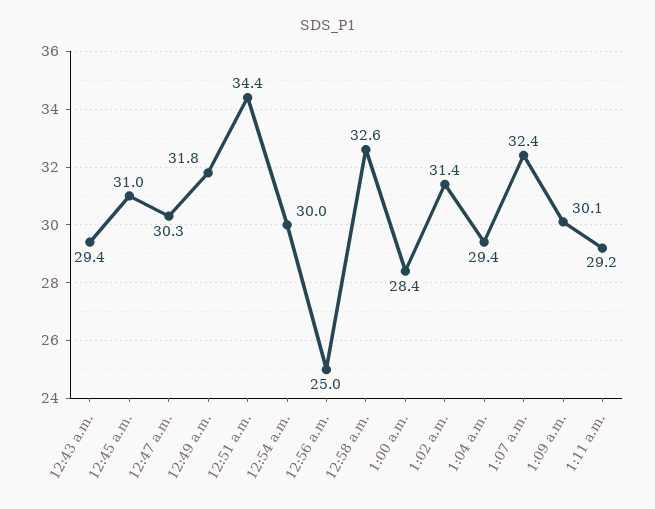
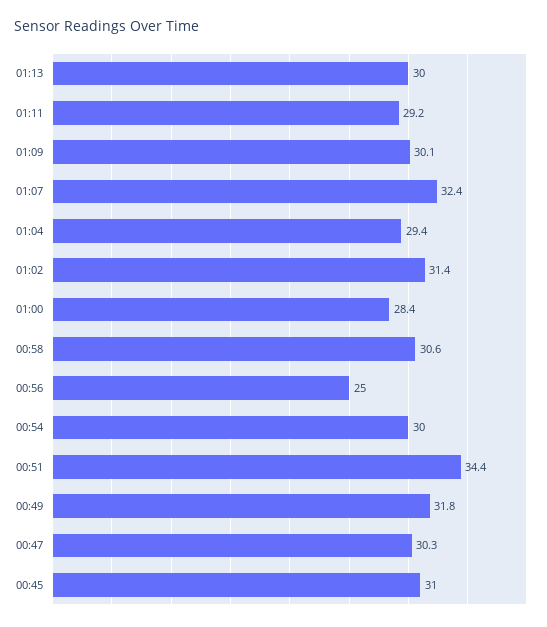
12:43 a.m.: 29.4 -> none
12:58 a.m.: 32.6 -> 30.6
01:13: none -> 30

